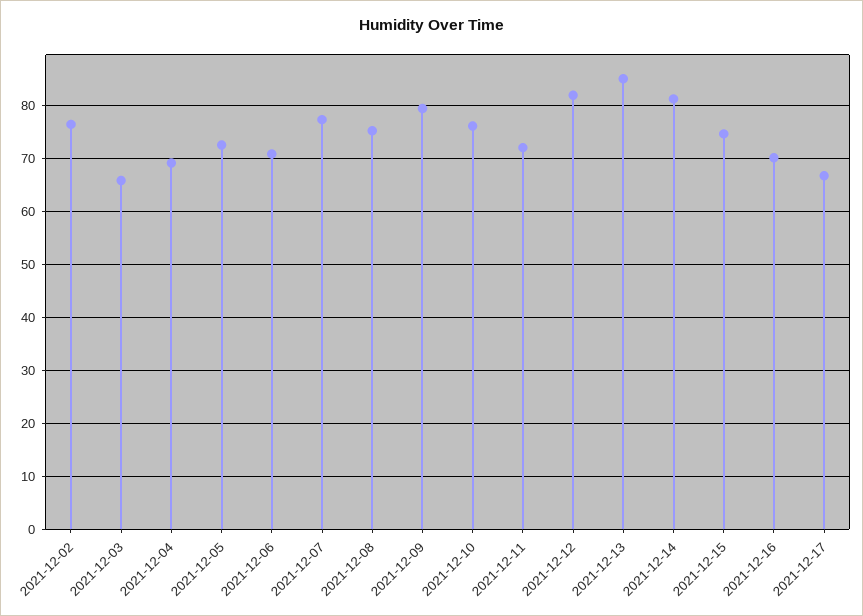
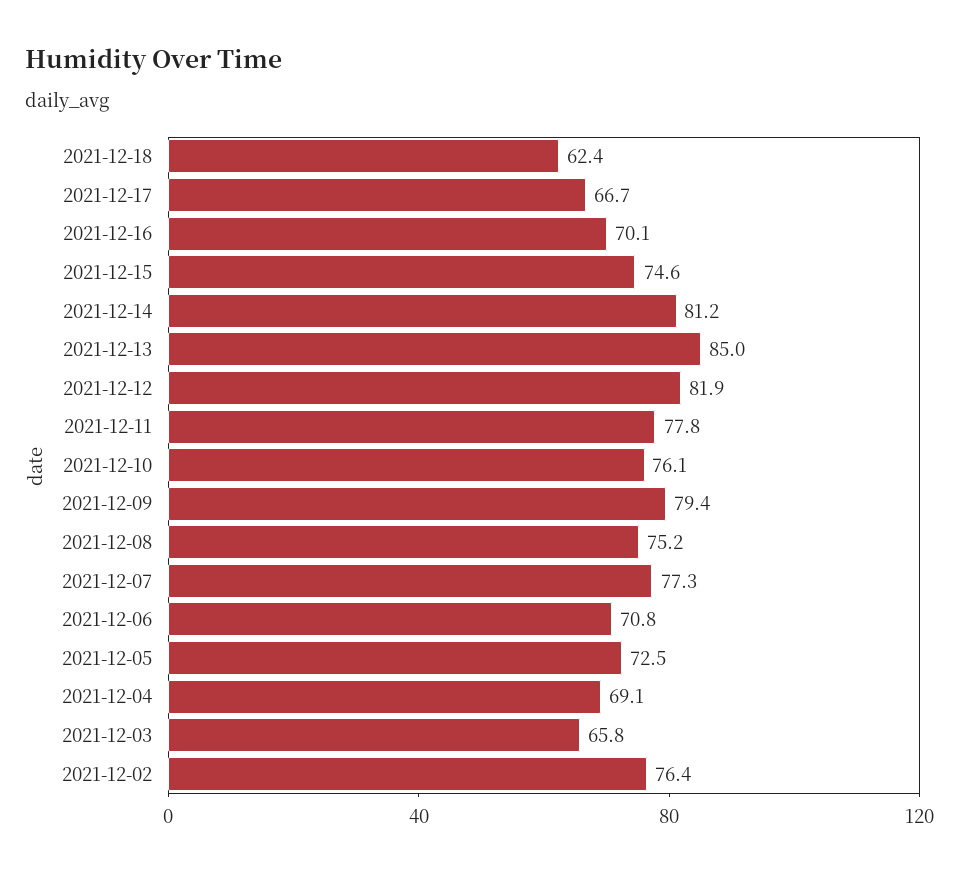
2021-12-11: 72 -> 77.8
2021-12-18: none -> 62.4

